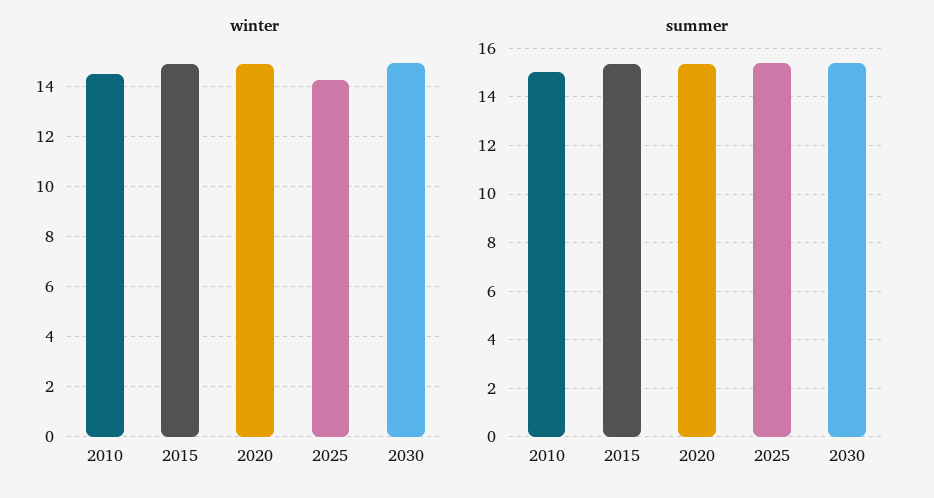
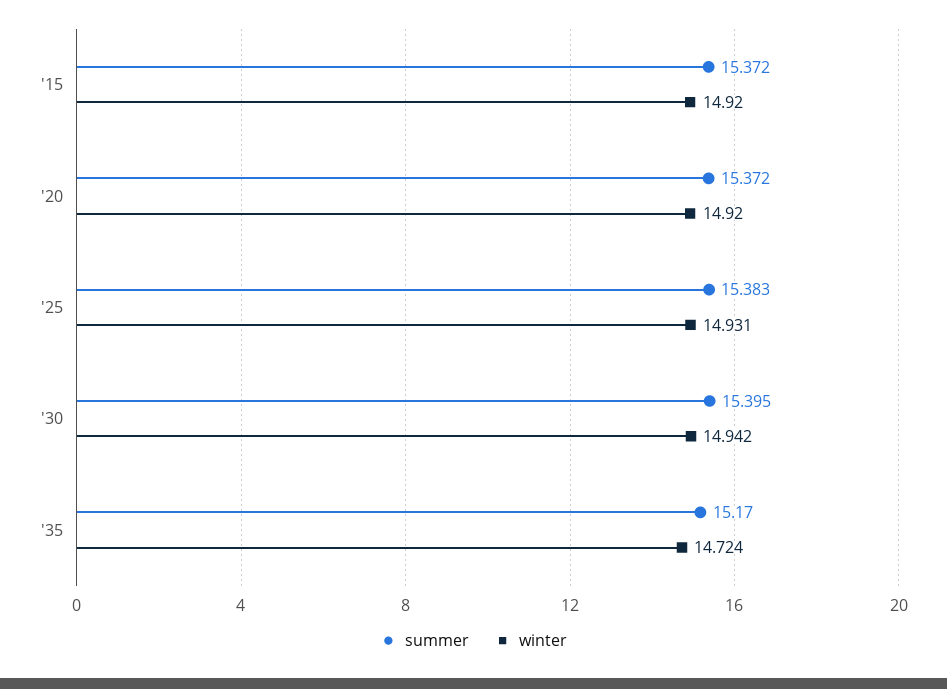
winter, 2010: 14.5 -> none
winter, 2025: 14.25 -> 14.931
summer, 2010: 15 -> none
summer, '35: none -> 15.17
winter, '35: none -> 14.724

